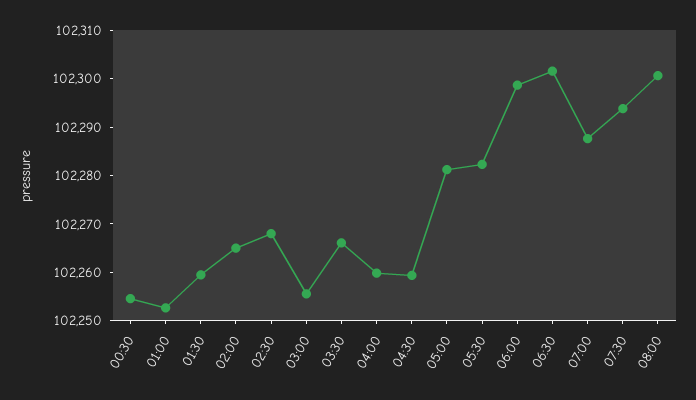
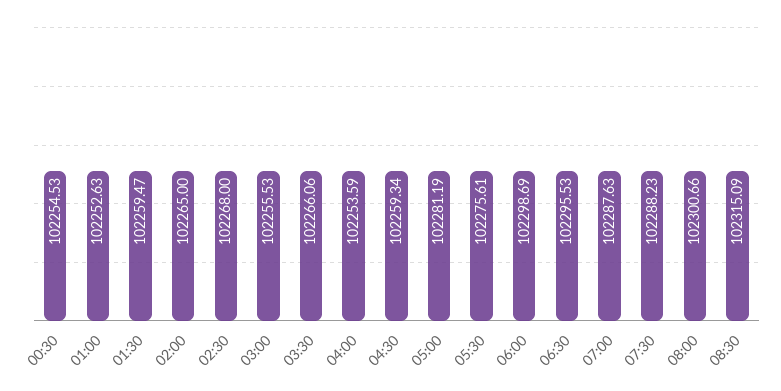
04:00: 102260 -> 102253.59
05:30: 102282 -> 102275.61
06:30: 102302 -> 102295.53
07:30: 102294 -> 102288.23
08:30: none -> 102315.09

